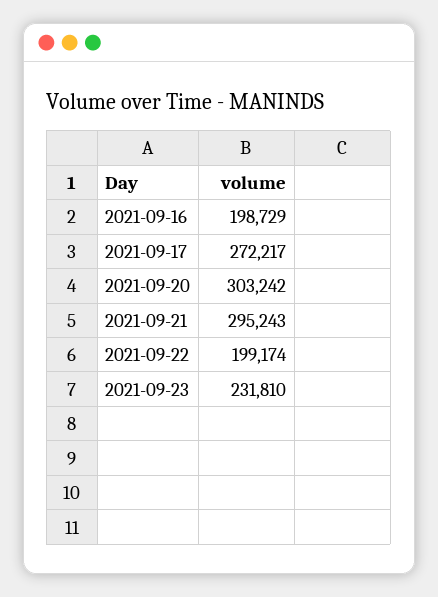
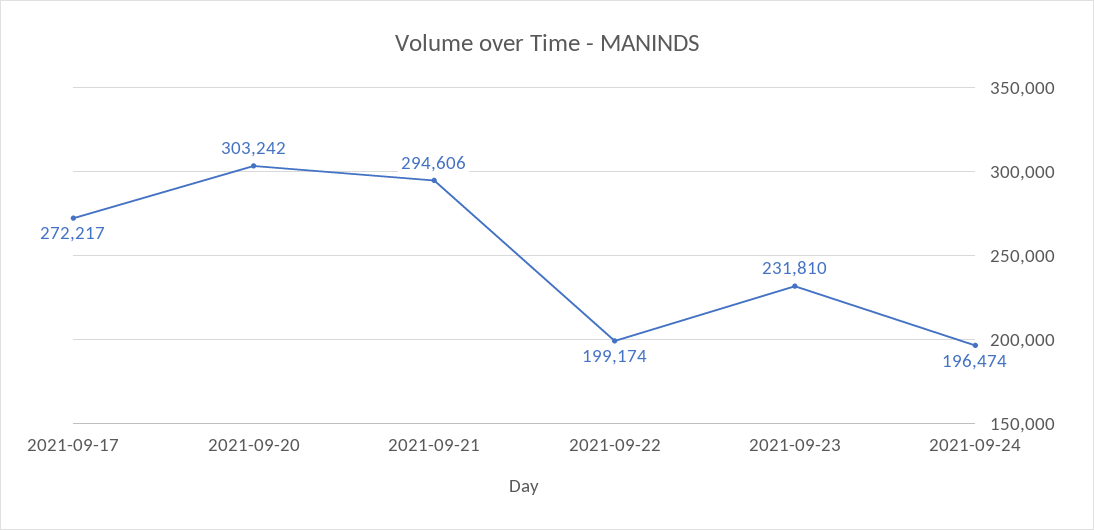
2021-09-16: 198729 -> none
2021-09-21: 295243 -> 294606
2021-09-24: none -> 196474

